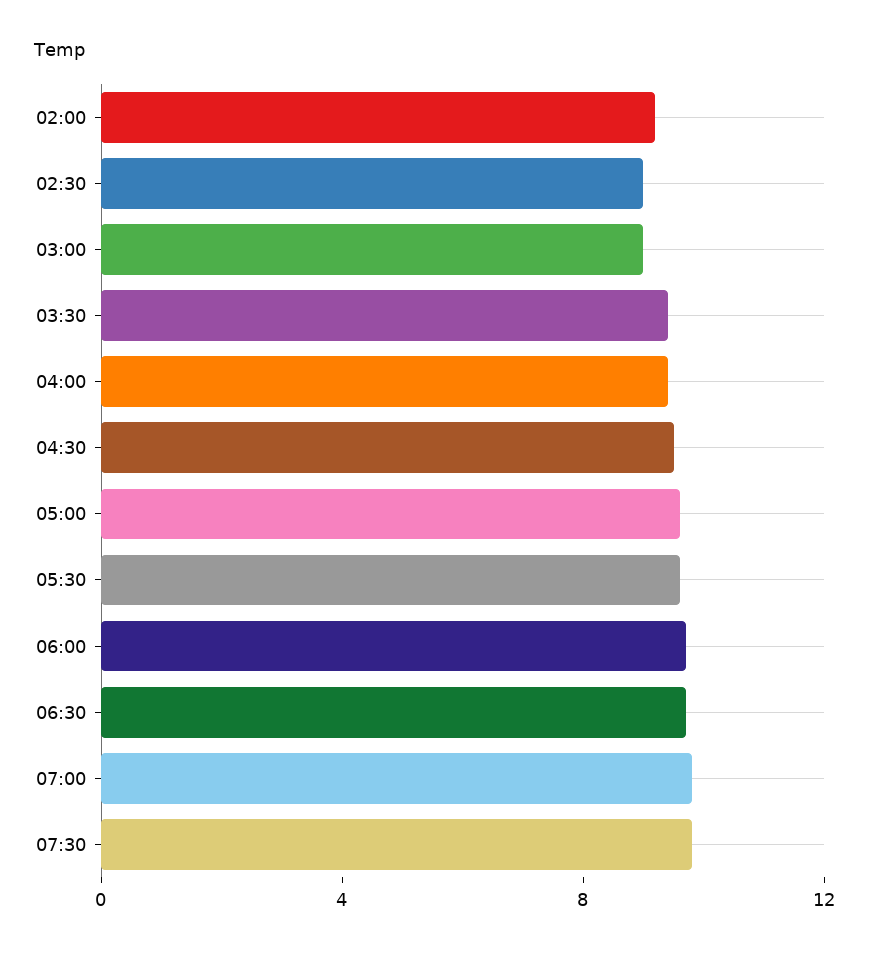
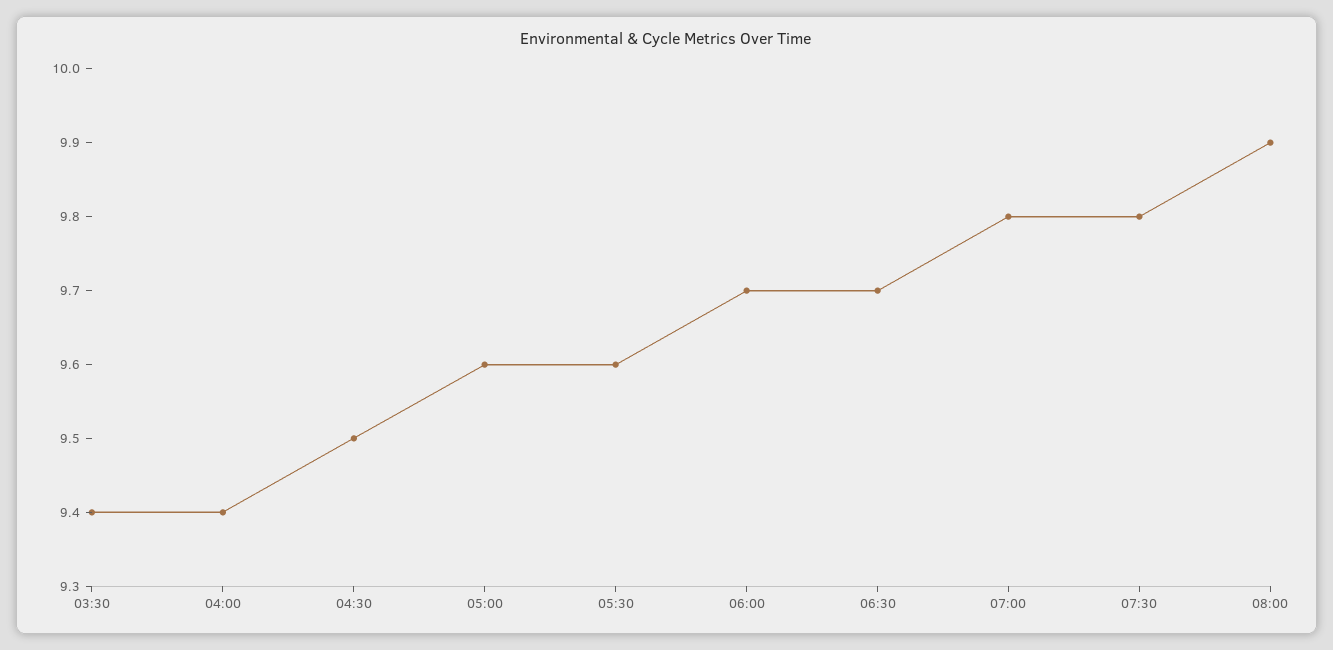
02:00: 9 -> none
02:30: 9 -> none
03:00: 9 -> none
08:00: none -> 9.9

